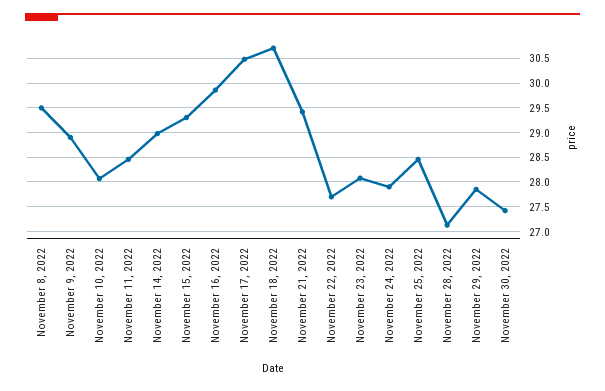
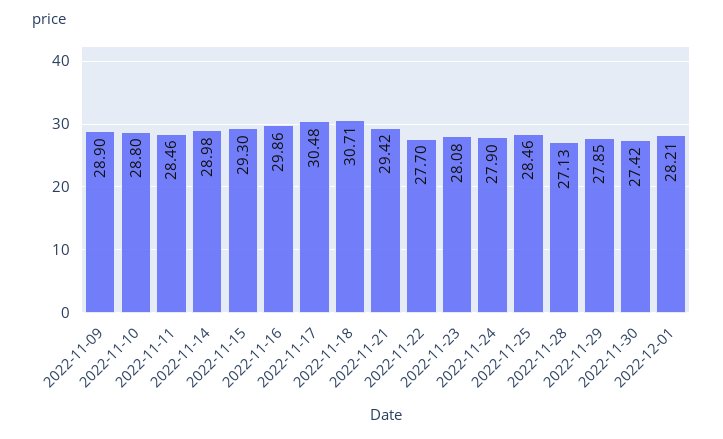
November 8, 2022: 29.5 -> none
November 10, 2022: 28 -> 28.8
2022-12-01: none -> 28.21

